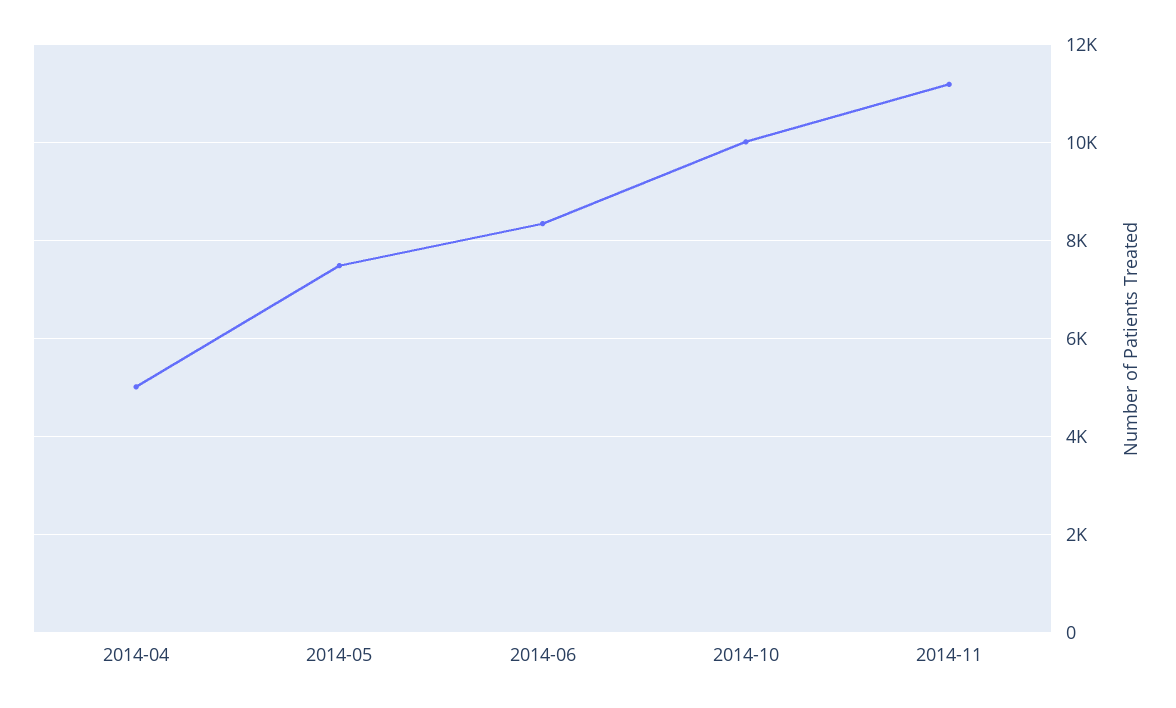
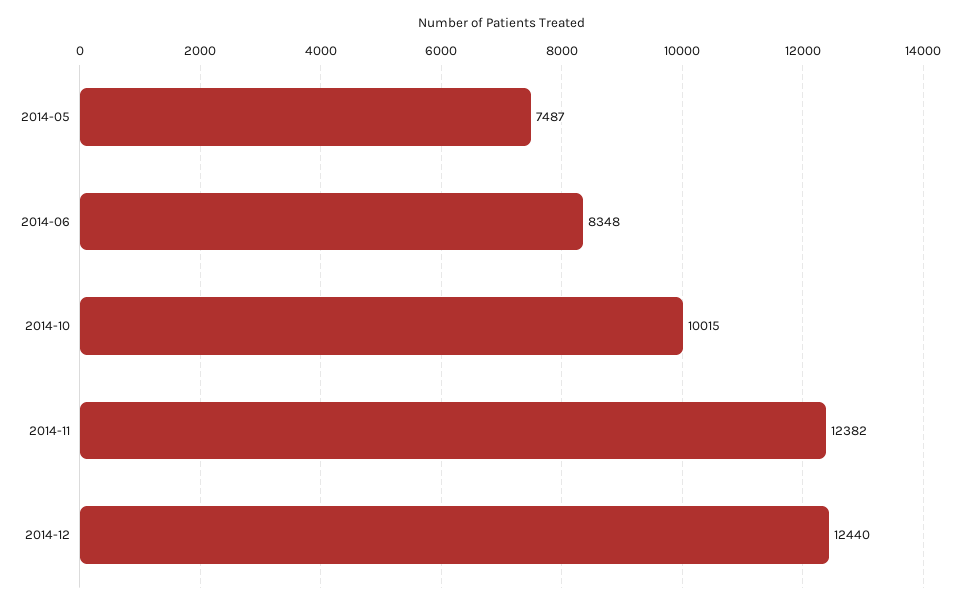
2014-04: 5000 -> none
2014-11: 11200 -> 12382
2014-12: none -> 12440

